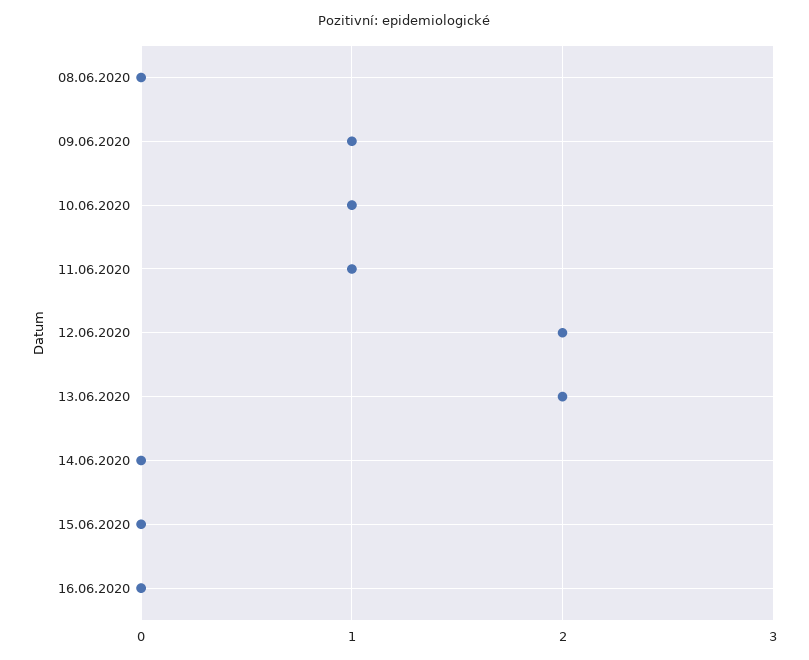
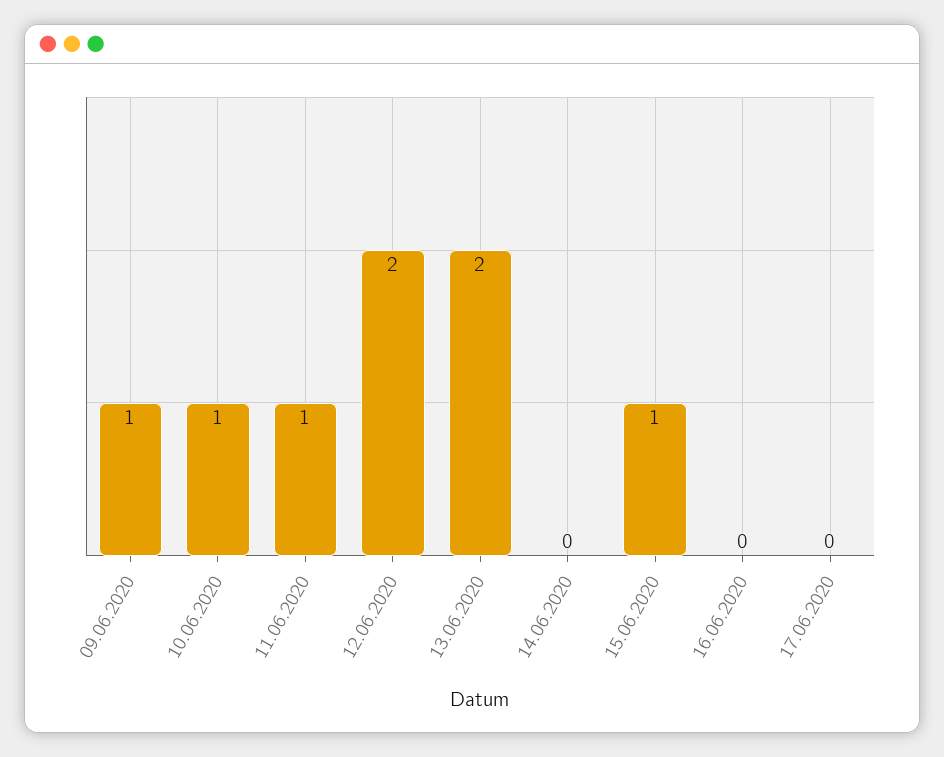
08.06.2020: 0 -> none
15.06.2020: 0 -> 1
17.06.2020: none -> 0

